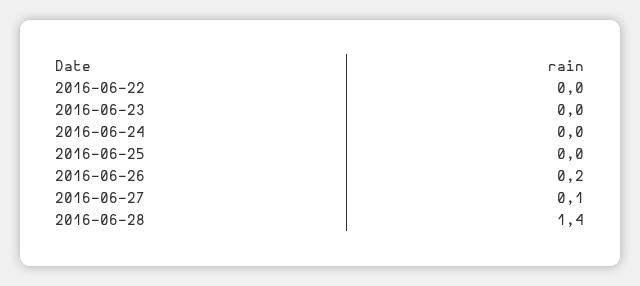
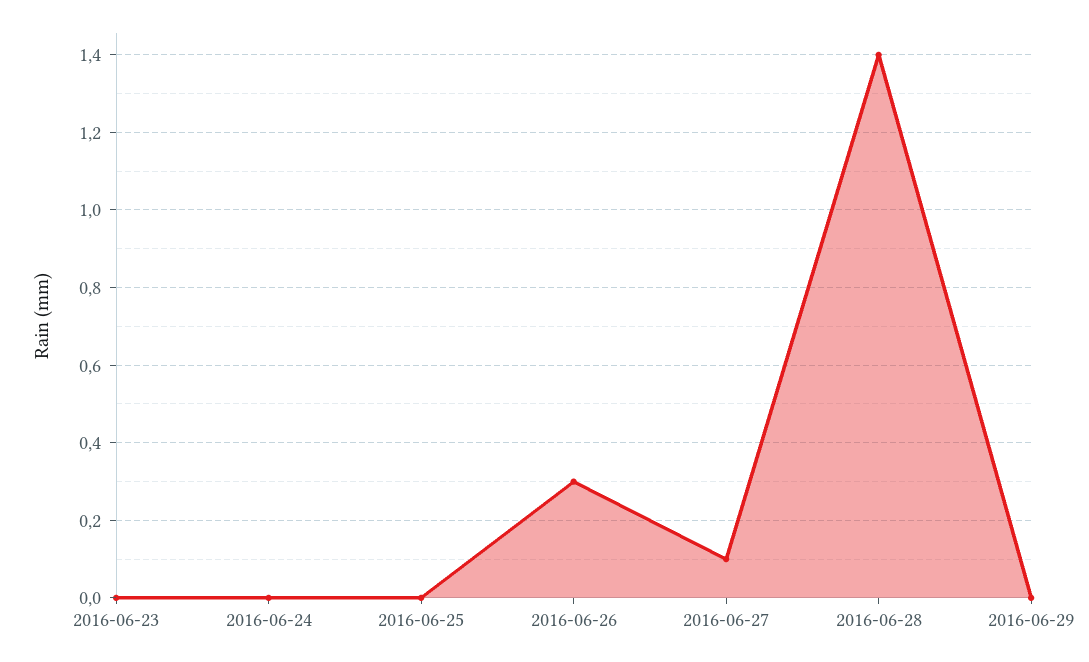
2016-06-22: 0 -> none
2016-06-26: 0.2 -> 0.3
2016-06-29: none -> 0

